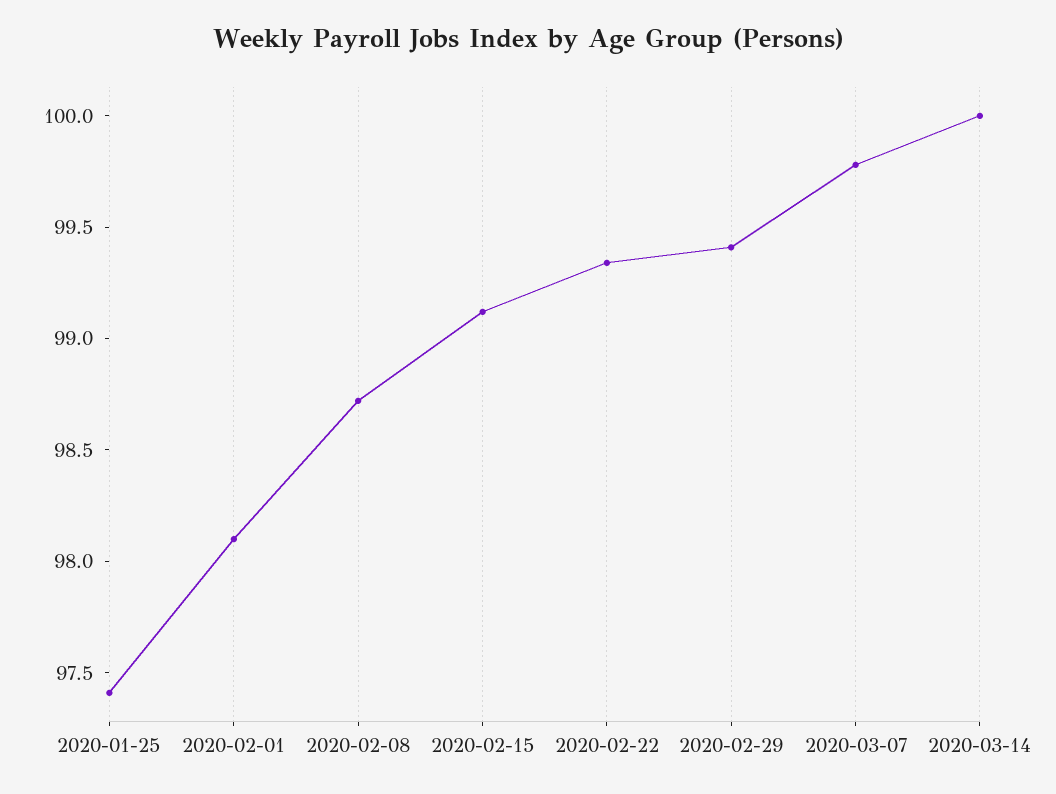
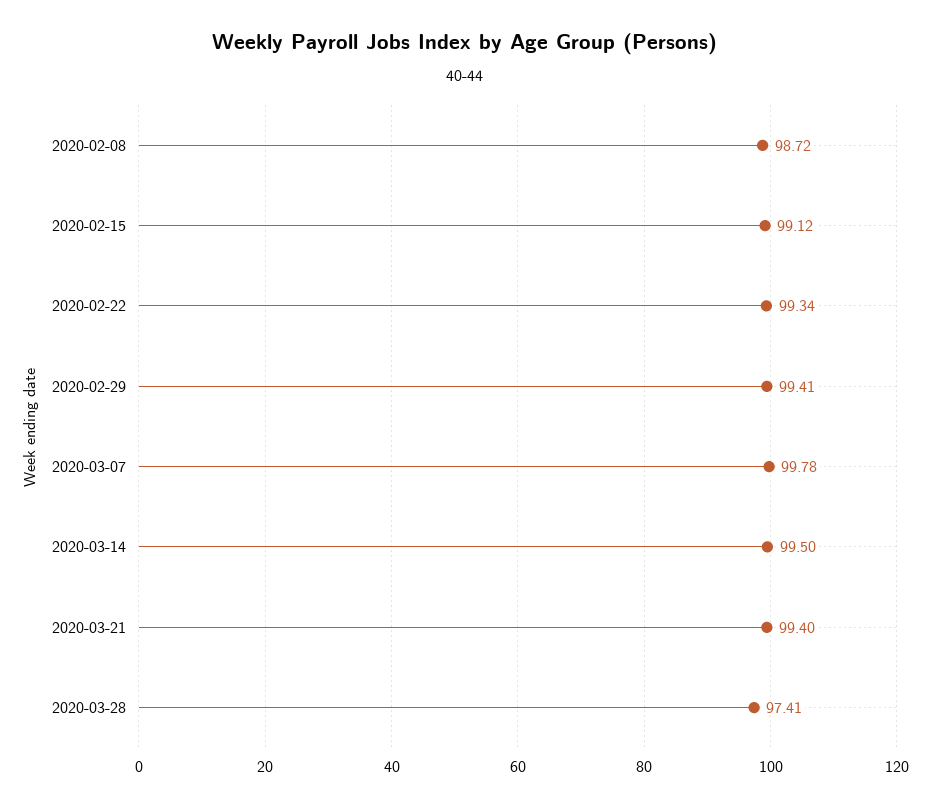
2020-01-25: 97.4 -> none
2020-02-01: 98.1 -> none
2020-03-14: 100 -> 99.5
2020-03-21: none -> 99.4
2020-03-28: none -> 97.41

